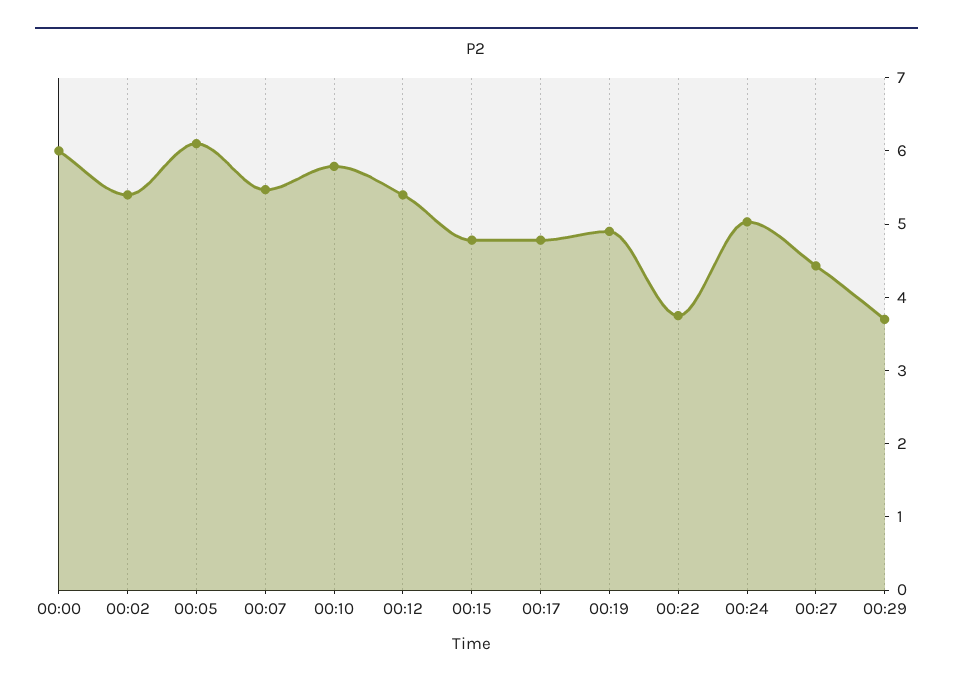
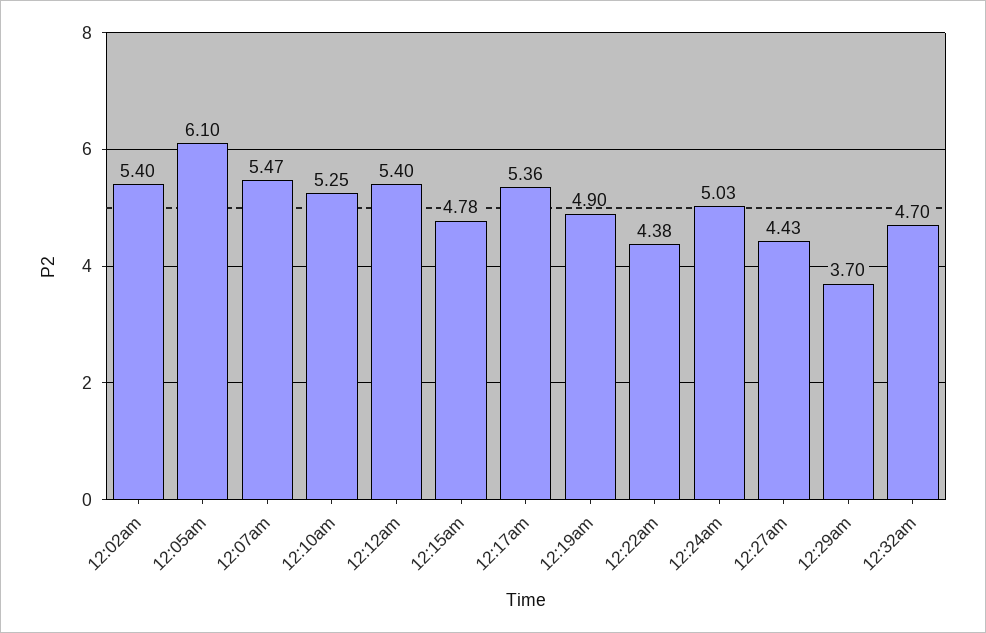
00:00: 6 -> none
00:10: 5.8 -> 5.25
00:17: 4.8 -> 5.36
00:22: 3.8 -> 4.38
12:32am: none -> 4.7

